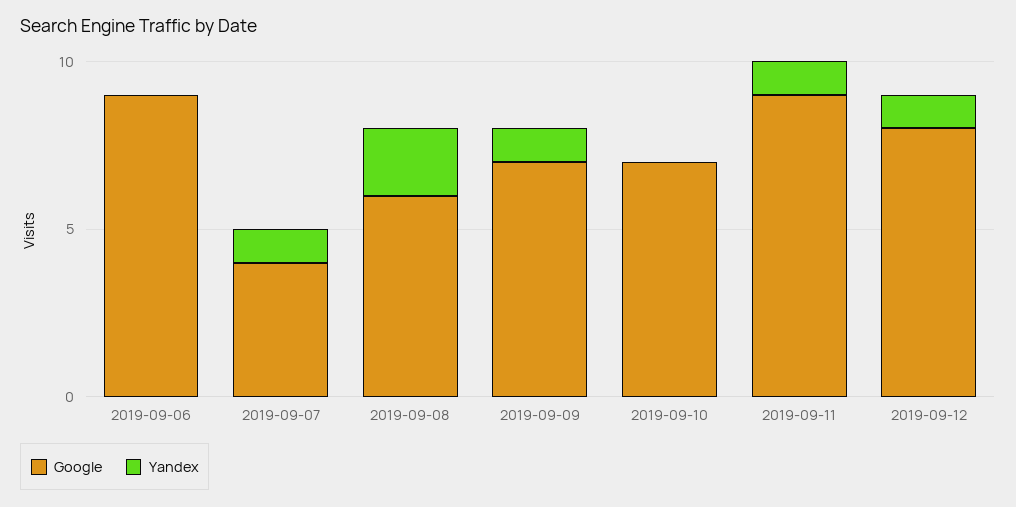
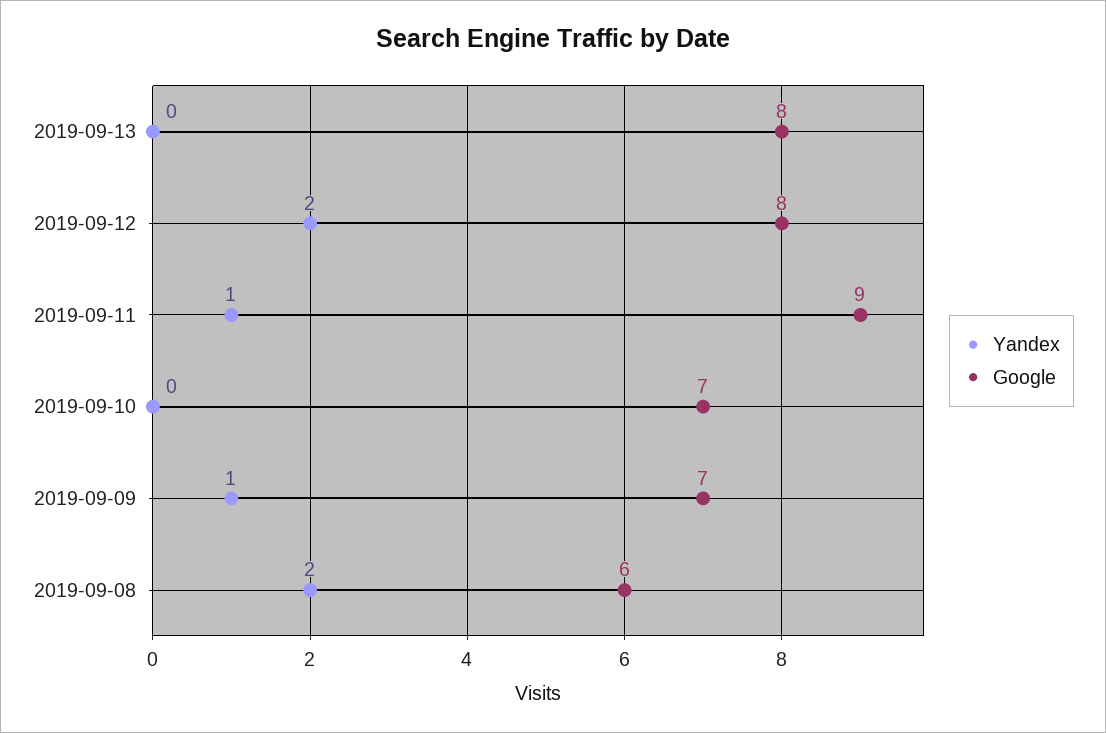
Google, 2019-09-06: 9 -> none
Yandex, 2019-09-06: 0 -> none
Google, 2019-09-07: 4 -> none
Yandex, 2019-09-07: 1 -> none
Yandex, 2019-09-12: 1 -> 2
Yandex, 2019-09-13: none -> 0
Google, 2019-09-13: none -> 8

